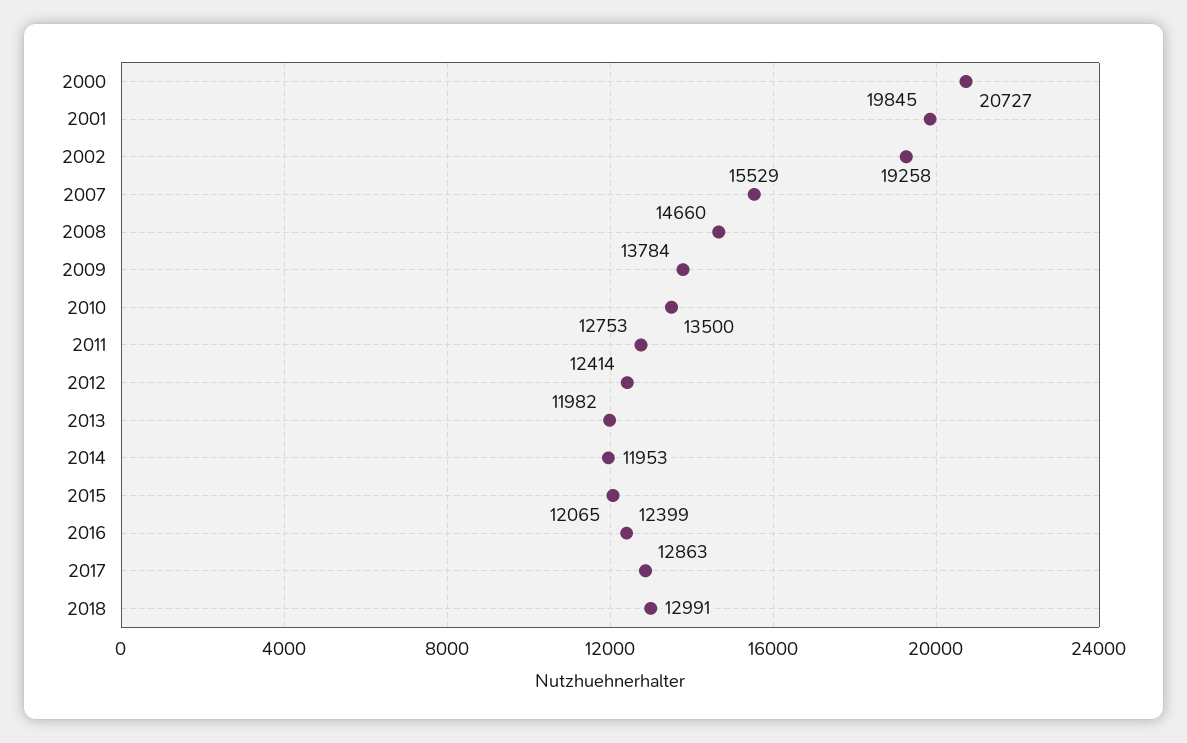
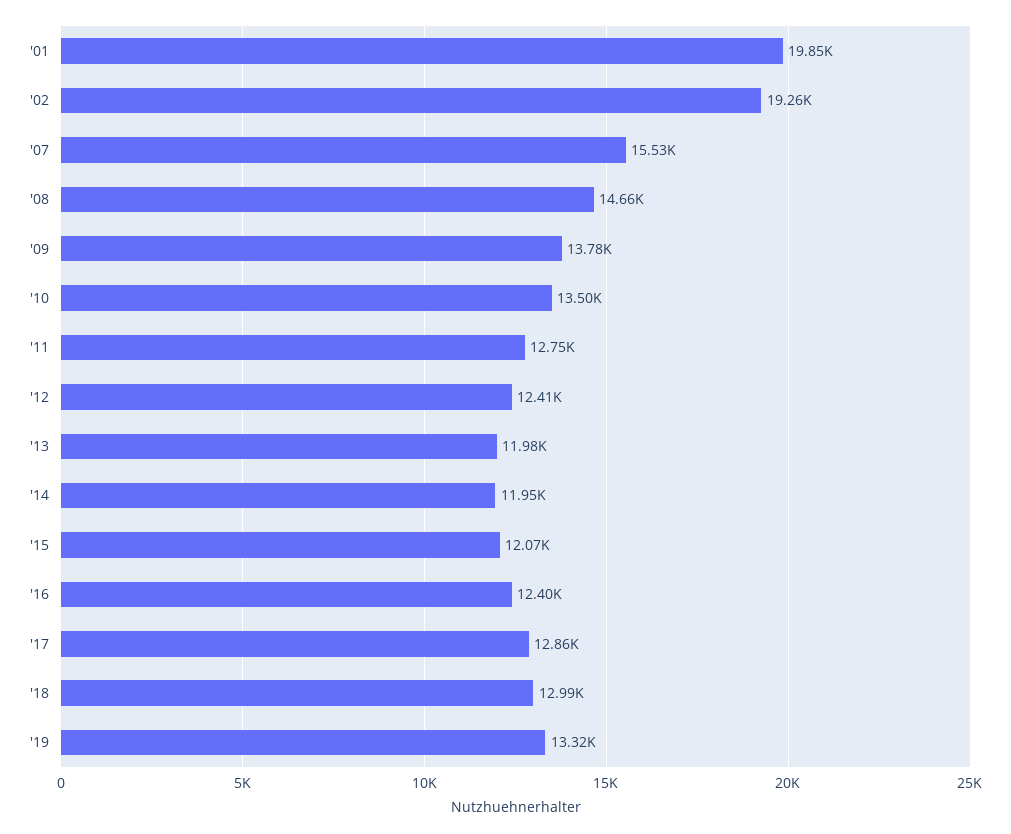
2000: 20727 -> none
'19: none -> 13320

